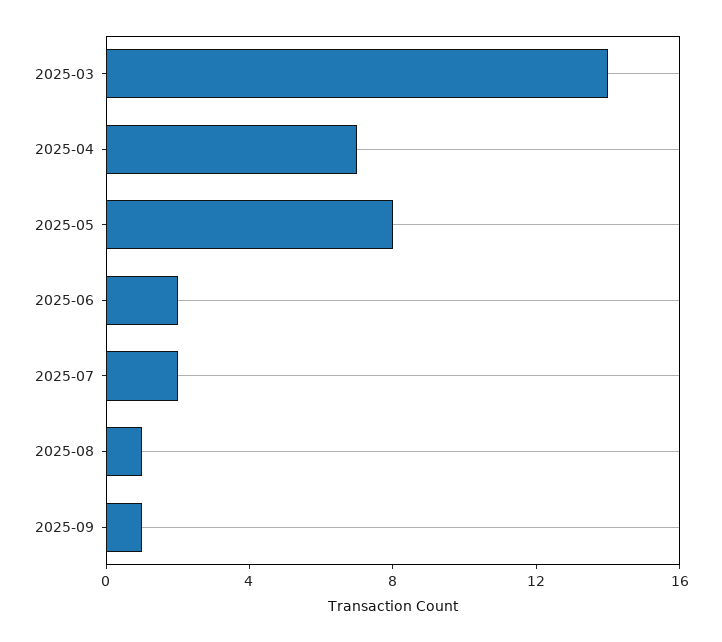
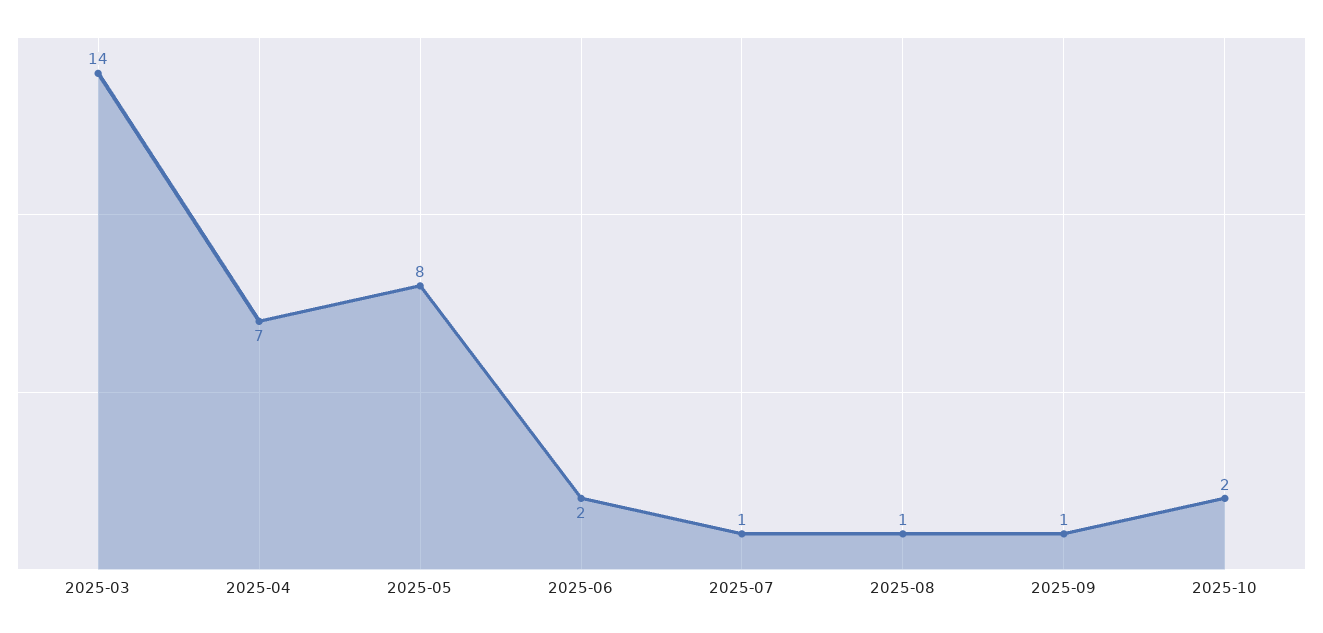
2025-07: 2 -> 1
2025-10: none -> 2

